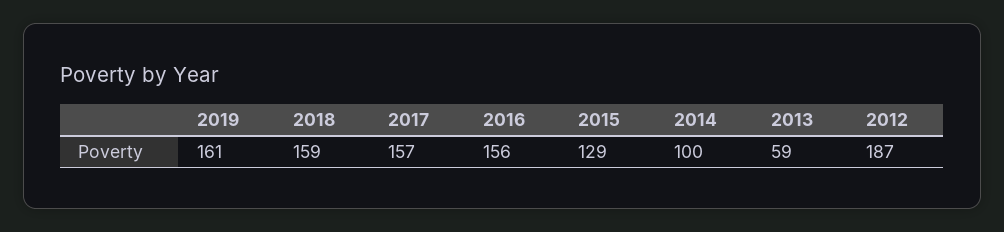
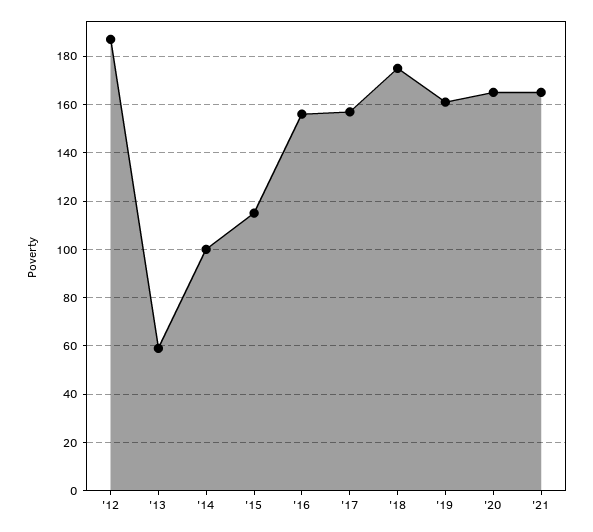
2018: 159 -> 175
2015: 129 -> 115
'20: none -> 165
'21: none -> 165

